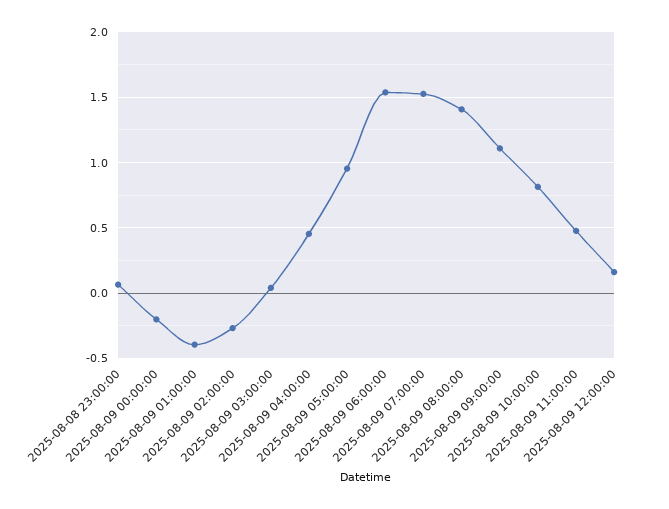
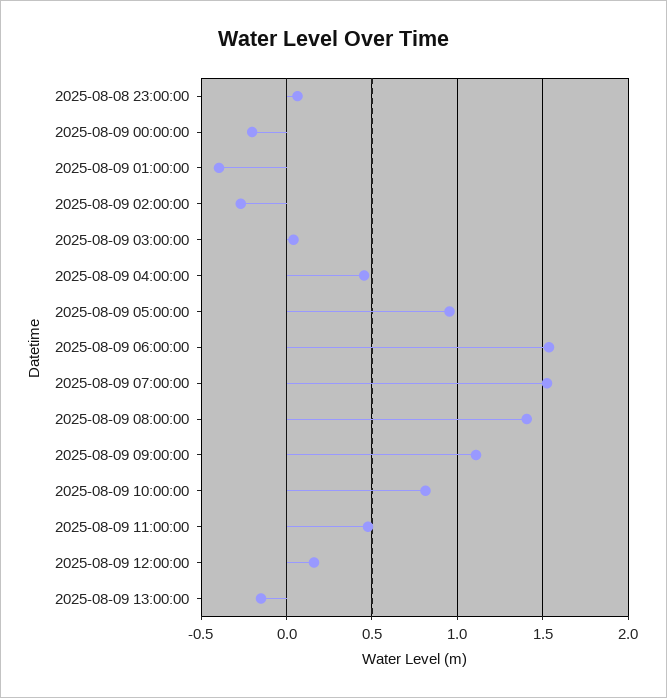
2025-08-09 13:00:00: none -> -0.15

